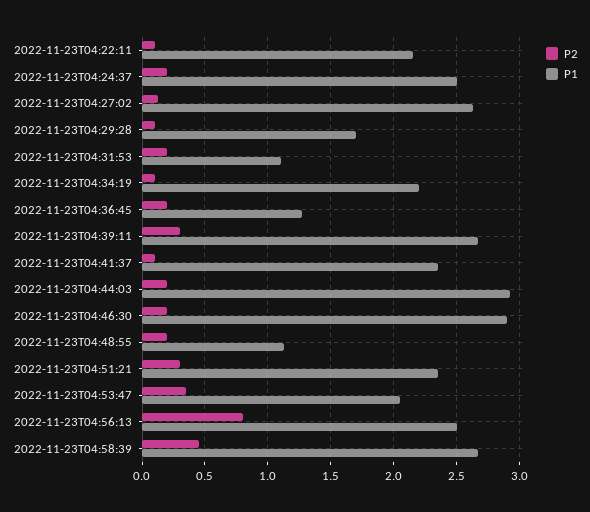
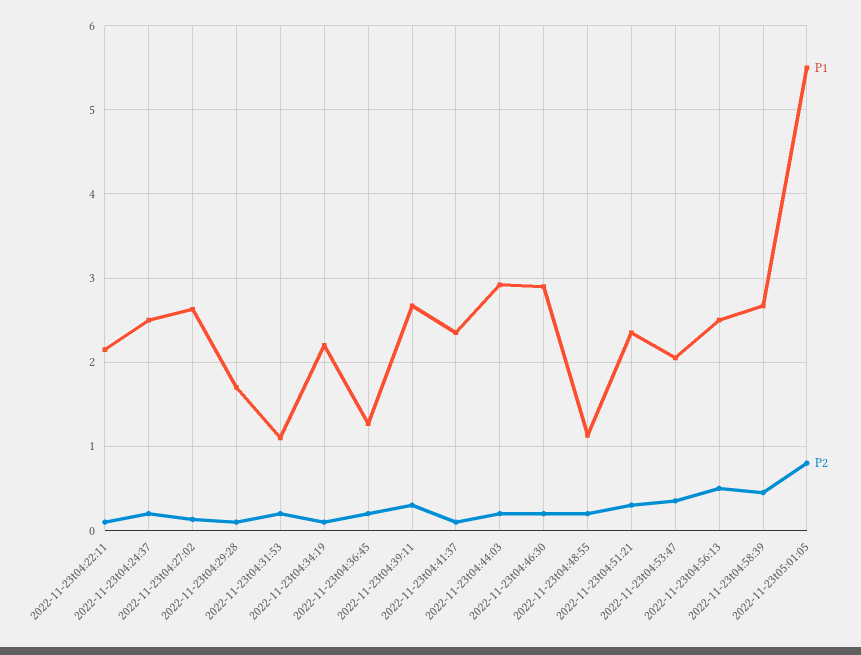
P2, 2022-11-23T04:56:13: 0.8 -> 0.5
P1, 2022-11-23t05:01:05: none -> 5.5
P2, 2022-11-23t05:01:05: none -> 0.8

